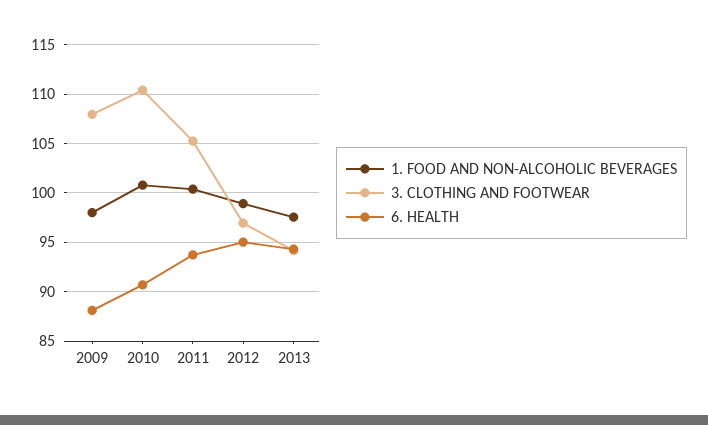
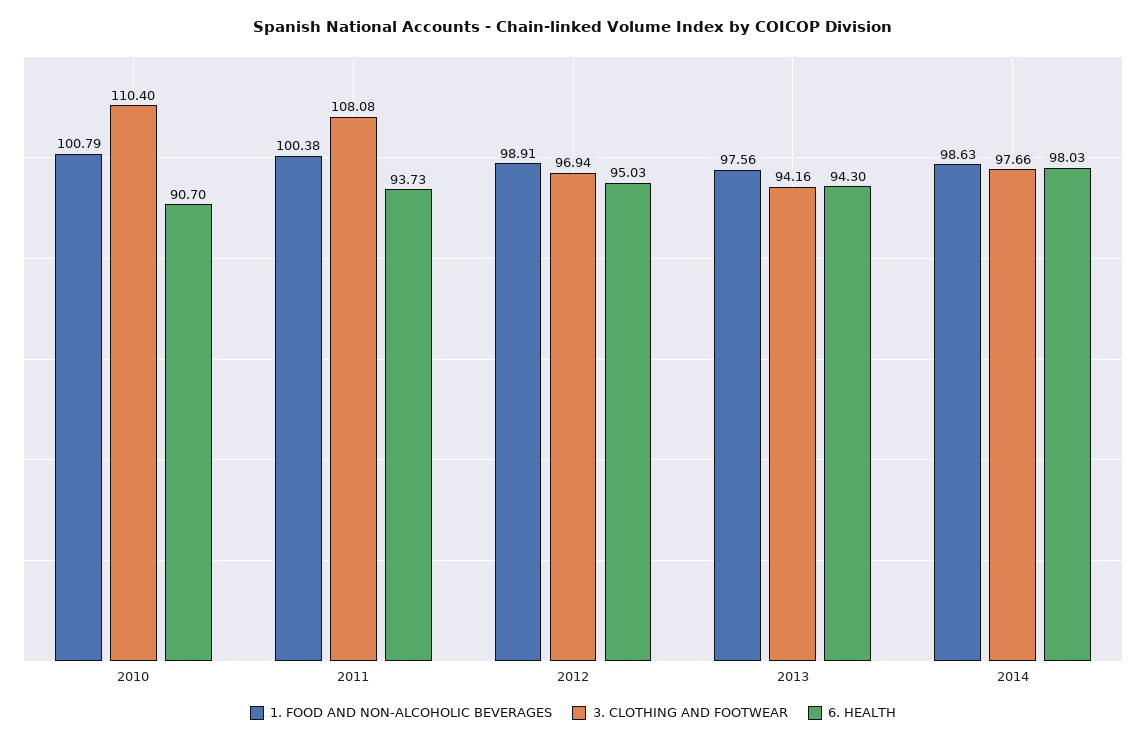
1. FOOD AND NON-ALCOHOLIC BEVERAGES, 2009: 98 -> none
3. CLOTHING AND FOOTWEAR, 2009: 108 -> none
6. HEALTH, 2009: 88 -> none
3. CLOTHING AND FOOTWEAR, 2011: 105 -> 108.08
1. FOOD AND NON-ALCOHOLIC BEVERAGES, 2014: none -> 98.63
3. CLOTHING AND FOOTWEAR, 2014: none -> 97.66
6. HEALTH, 2014: none -> 98.03

